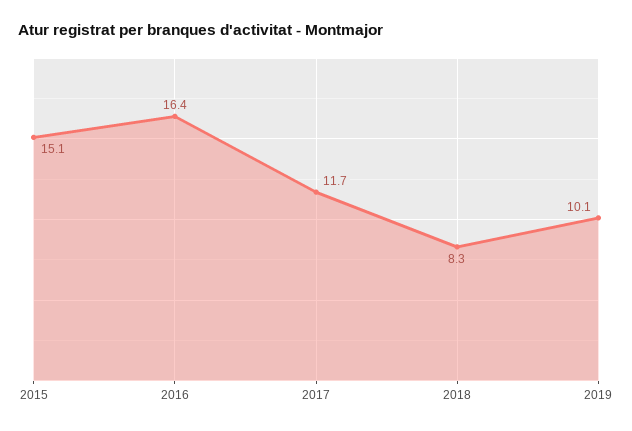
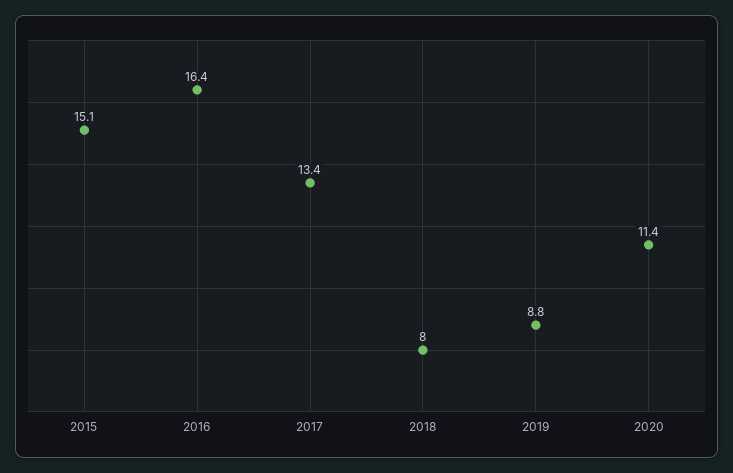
2017: 11.7 -> 13.4
2018: 8.3 -> 8
2019: 10.1 -> 8.8
2020: none -> 11.4

